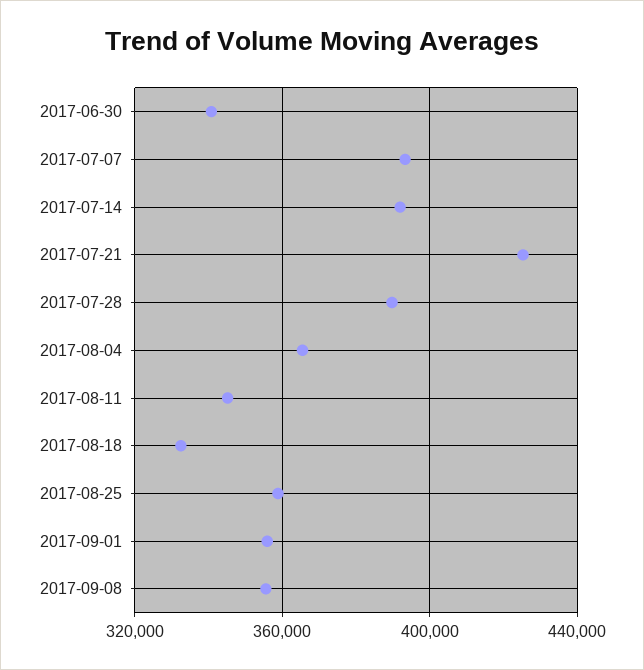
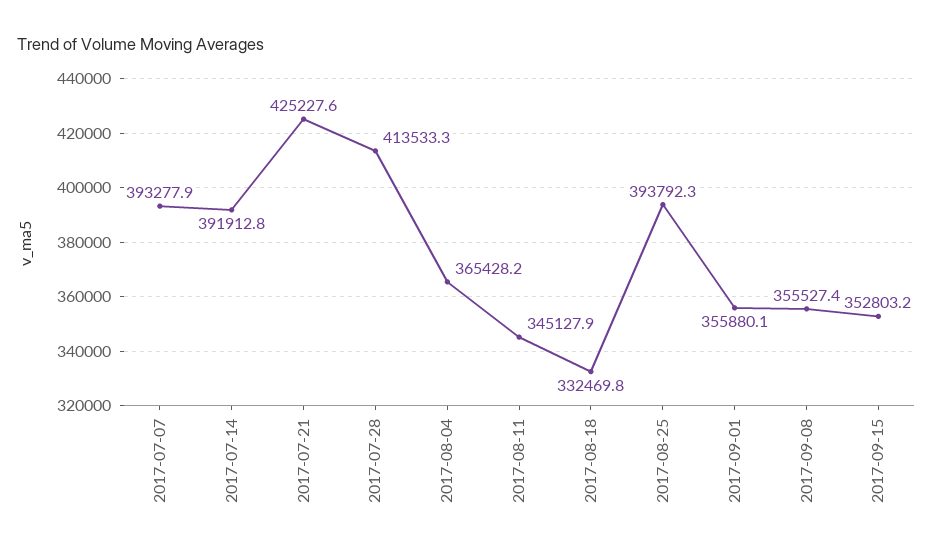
2017-06-30: 340000 -> none
2017-07-28: 390000 -> 413533.3
2017-08-25: 360000 -> 393792.3
2017-09-15: none -> 352803.2

